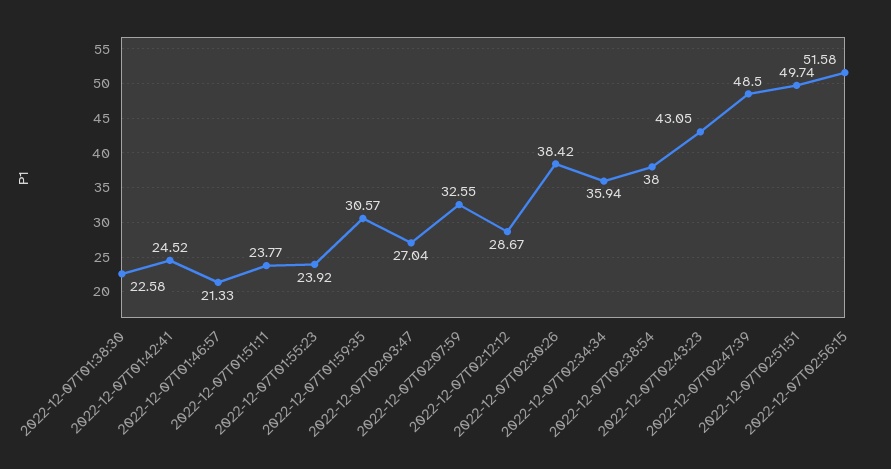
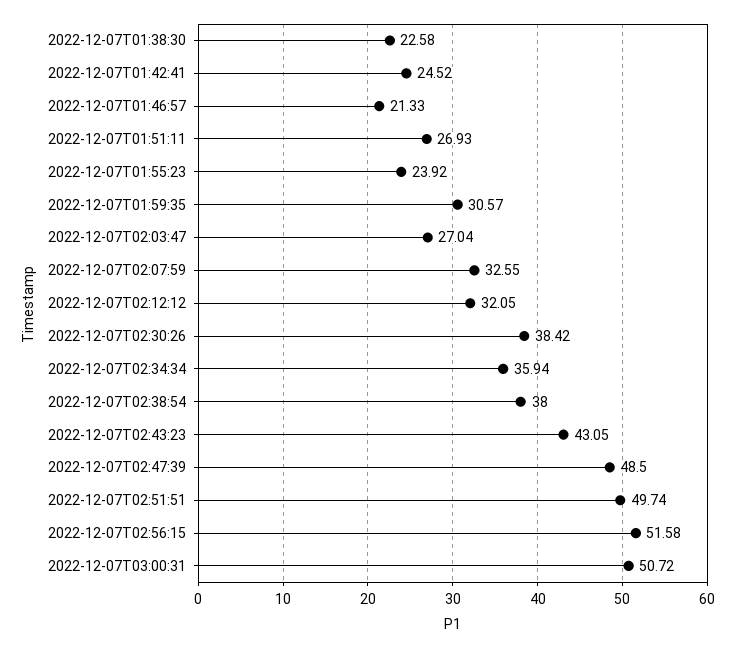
2022-12-07T01:51:11: 23.77 -> 26.93
2022-12-07T02:12:12: 28.67 -> 32.05
2022-12-07T03:00:31: none -> 50.72

